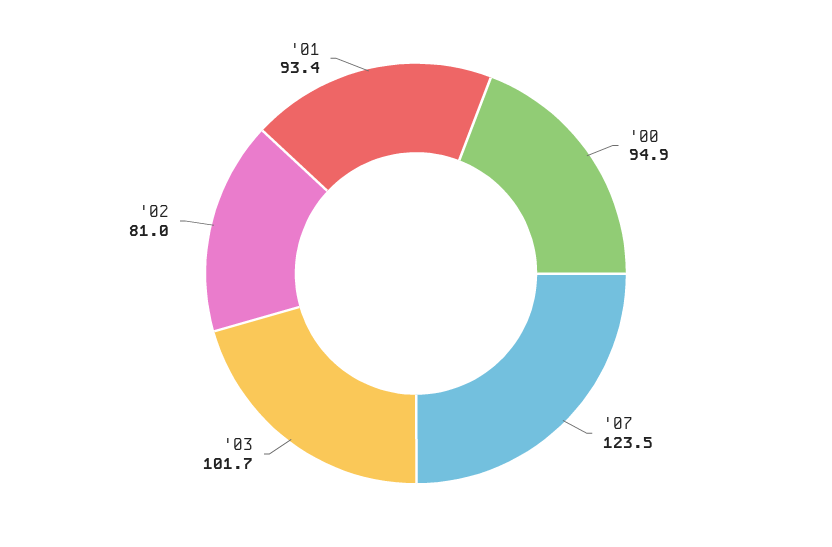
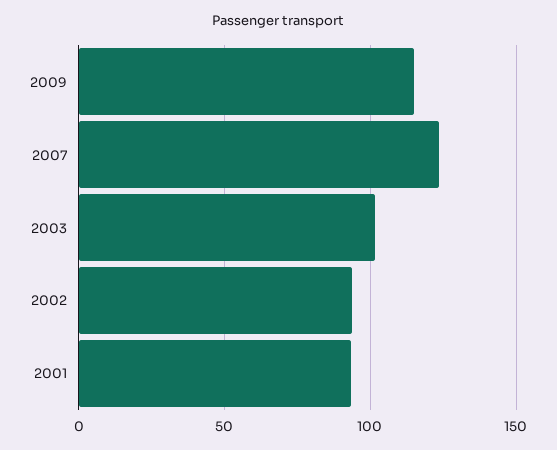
'00: 94.9 -> none
'02: 81 -> 95
2009: none -> 115

